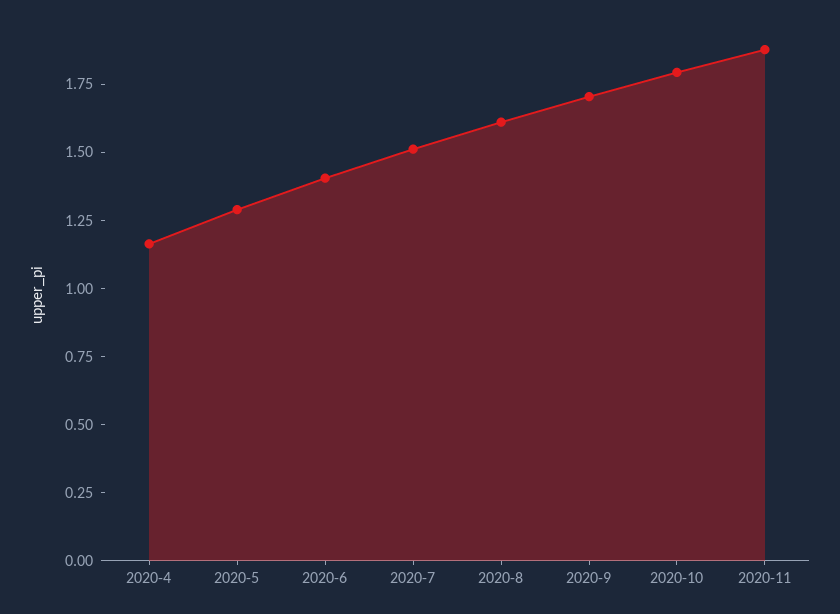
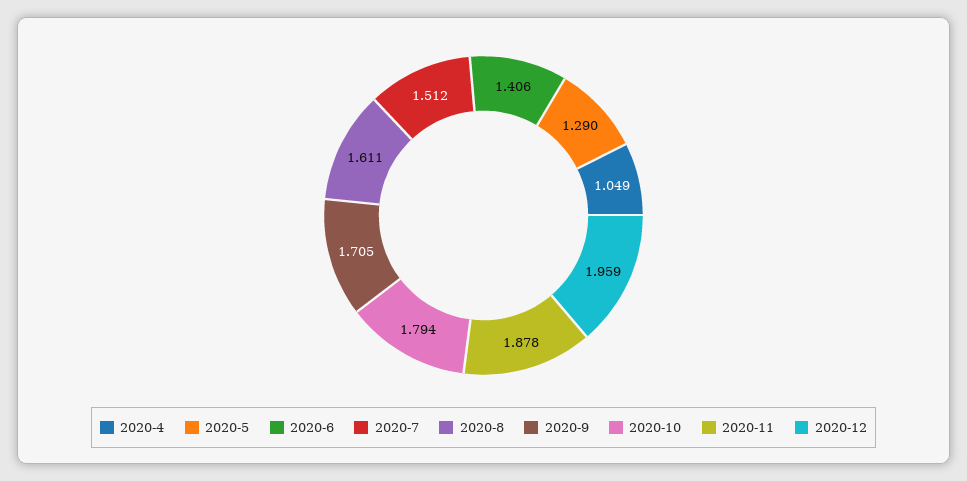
2020-4: 1.15 -> 1.049
2020-12: none -> 1.959

